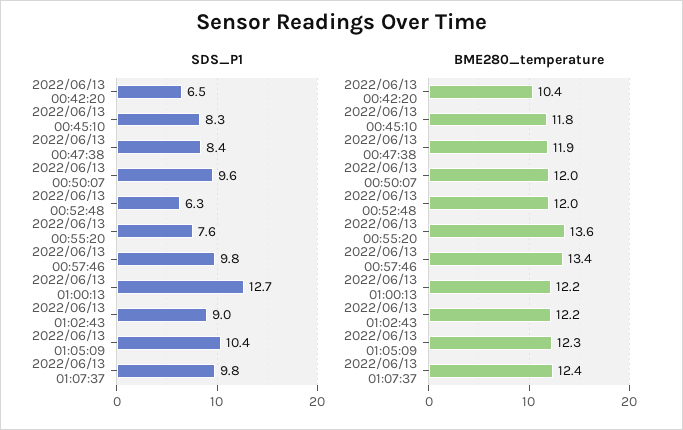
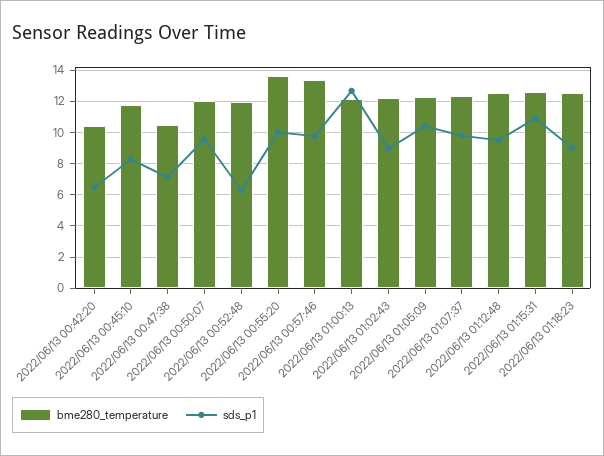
SDS_P1, 2022/06/13 00:47:38: 8.4 -> 7
SDS_P1, 2022/06/13 00:55:20: 7.6 -> 10
BME280_temperature, 2022/06/13 00:47:38: 11.9 -> 10.5
BME280_temperature, 2022/06/13 01:12:48: none -> 12.5
SDS_P1, 2022/06/13 01:12:48: none -> 9.5
BME280_temperature, 2022/06/13 01:15:31: none -> 12.5
SDS_P1, 2022/06/13 01:15:31: none -> 11
BME280_temperature, 2022/06/13 01:18:23: none -> 12.5
SDS_P1, 2022/06/13 01:18:23: none -> 9

